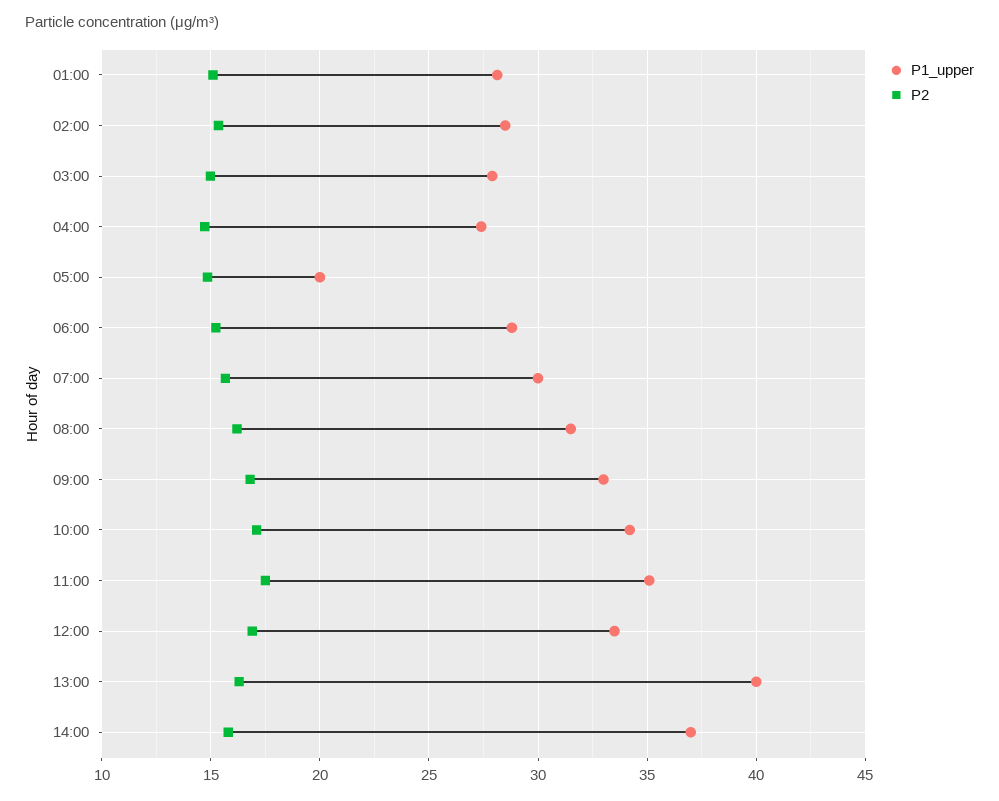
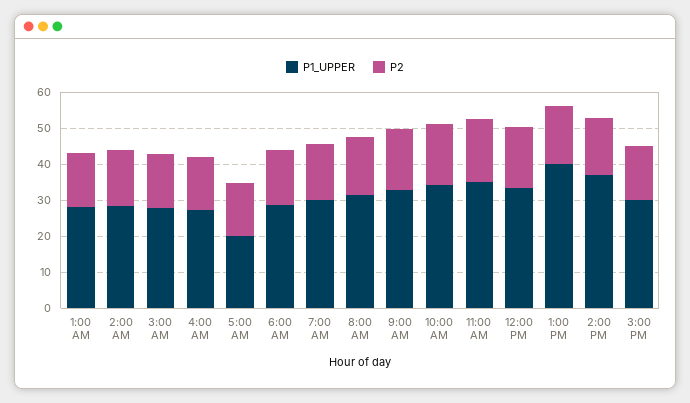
P1_upper, 3:00 PM: none -> 30
P2, 3:00 PM: none -> 15

